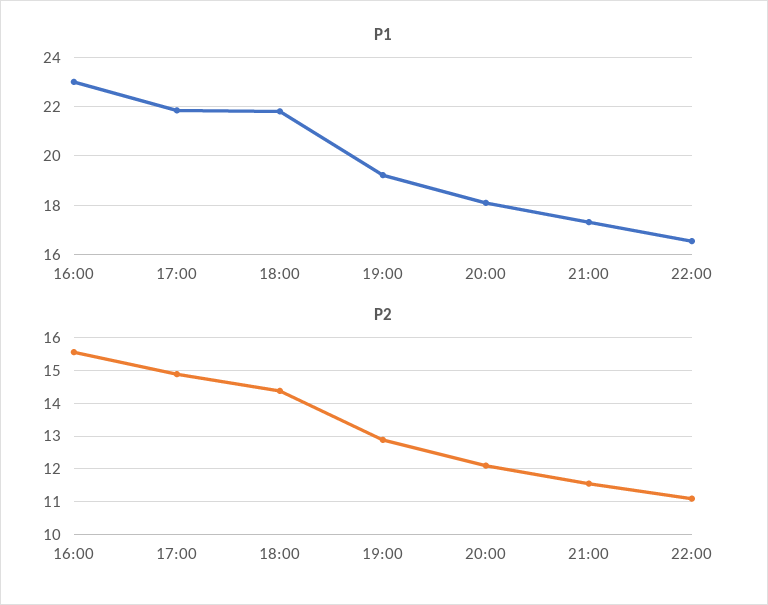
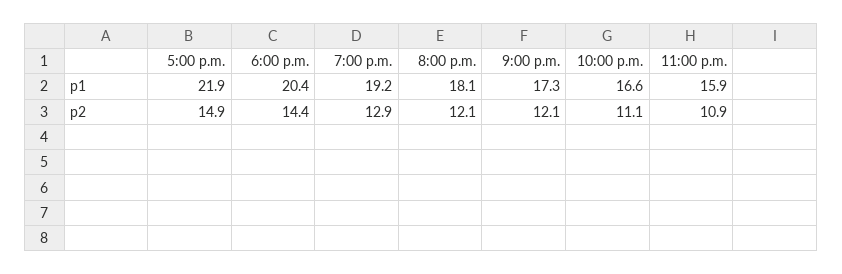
P1, 16:00: 23 -> none
P1, 18:00: 21.75 -> 20.4
P2, 16:00: 15.6 -> none
P2, 21:00: 11.6 -> 12.1
P1, 11:00 p.m.: none -> 15.9
P2, 11:00 p.m.: none -> 10.9

